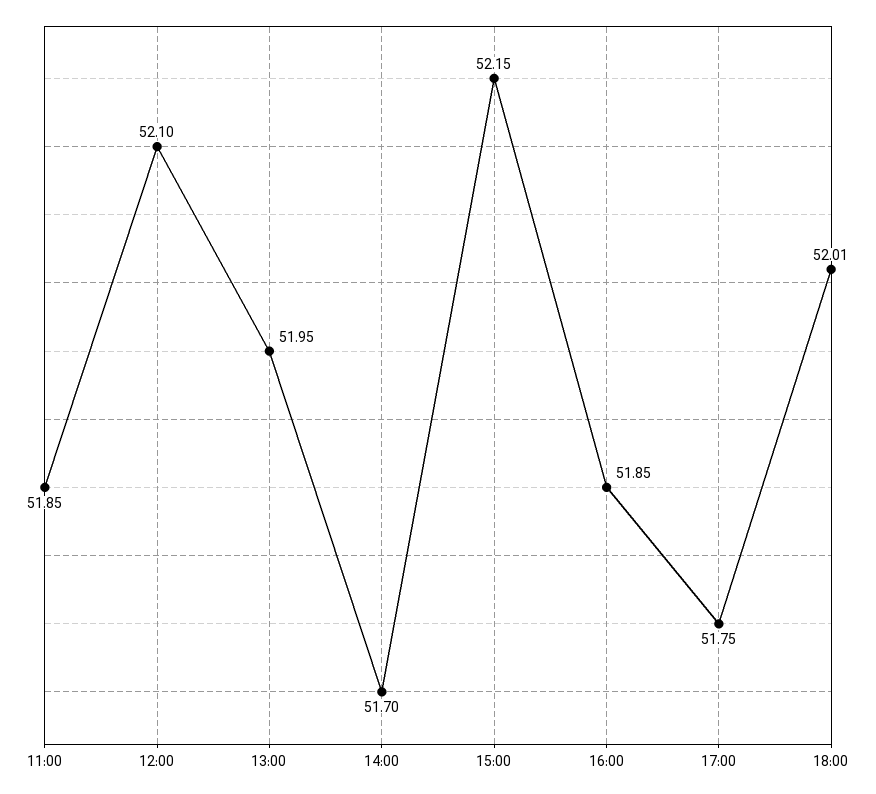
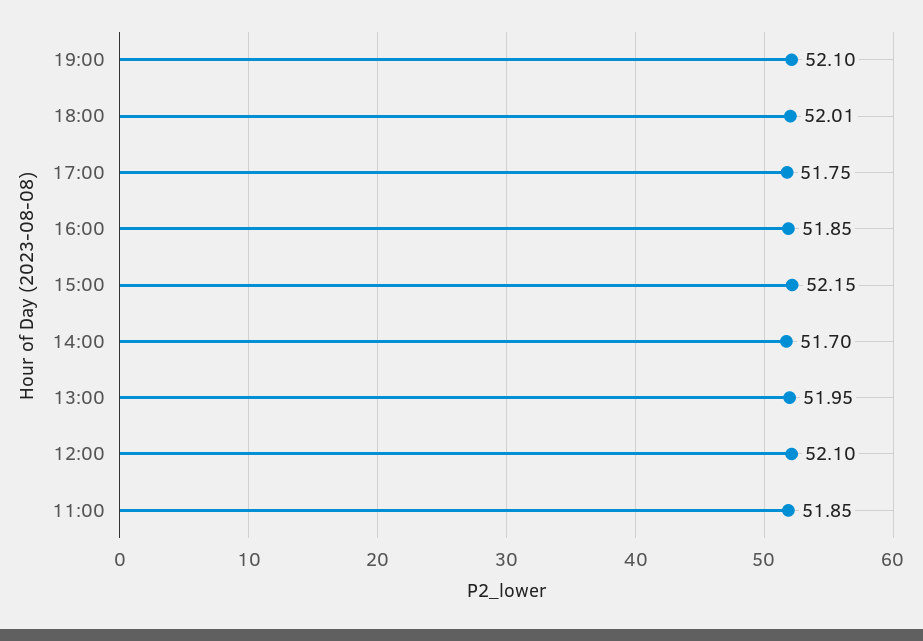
19:00: none -> 52.1

